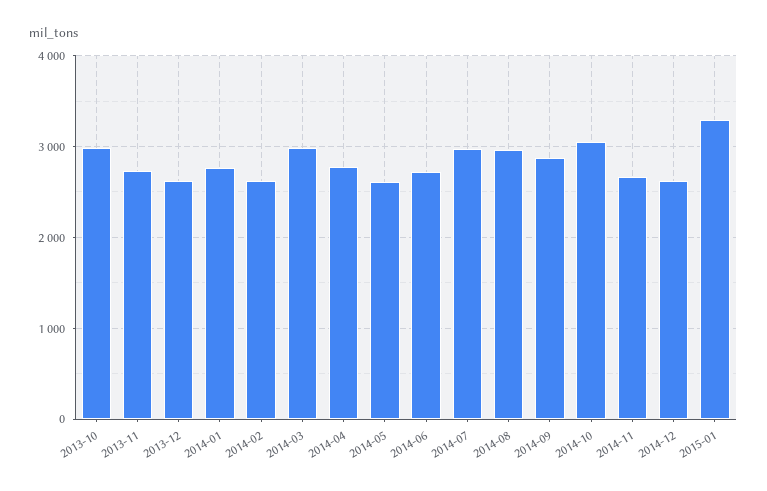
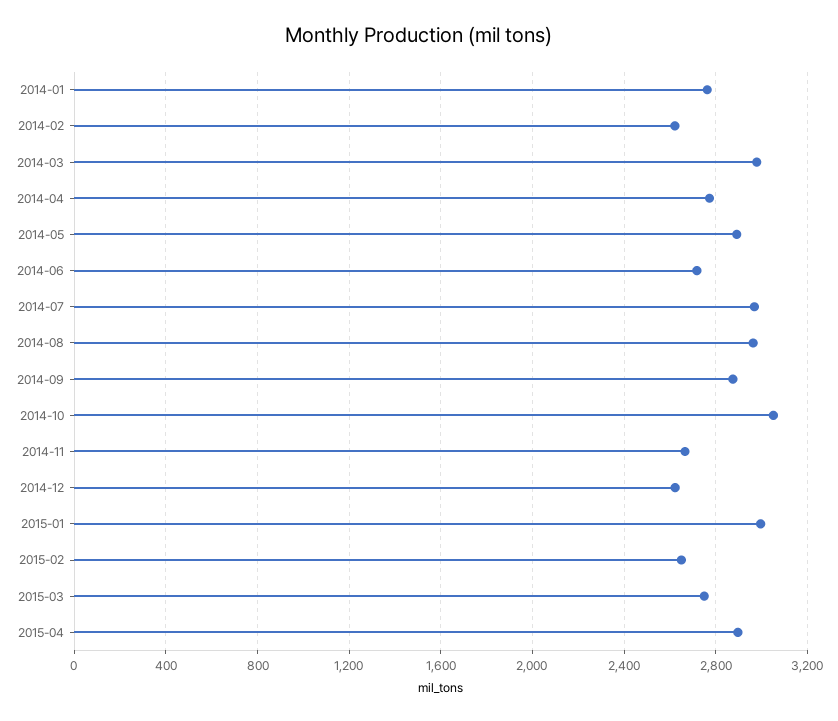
2013-10: 3000 -> none
2013-11: 2700 -> none
2013-12: 2600 -> none
2014-05: 2600 -> 2900
2015-01: 3300 -> 3000
2015-02: none -> 2650
2015-03: none -> 2750
2015-04: none -> 2900

